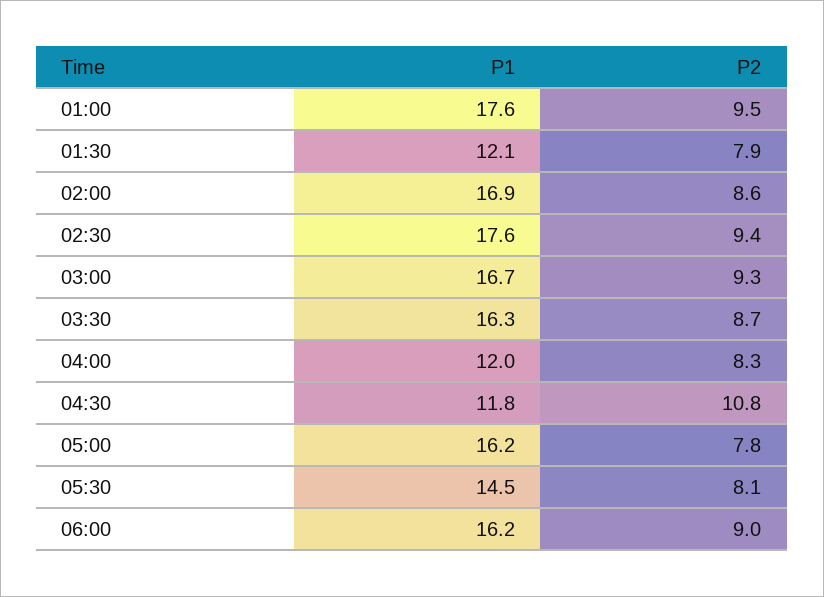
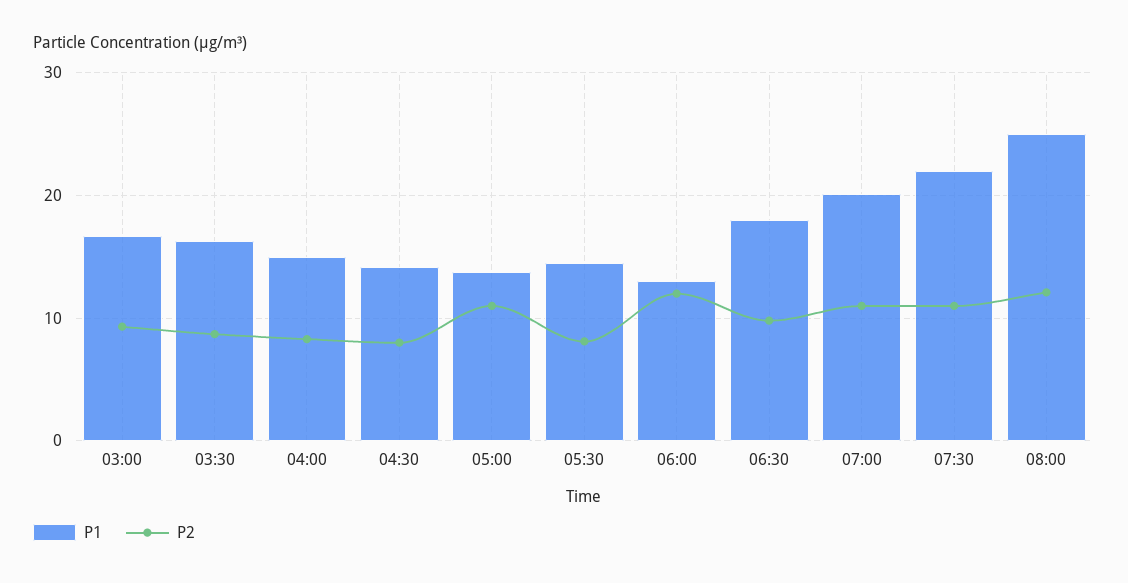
P1, 01:00: 17.6 -> none
P2, 01:00: 9.5 -> none
P1, 01:30: 12.1 -> none
P2, 01:30: 7.9 -> none
P1, 02:00: 16.9 -> none
P2, 02:00: 8.6 -> none
P1, 02:30: 17.6 -> none
P2, 02:30: 9.4 -> none
P1, 04:00: 12 -> 15
P1, 04:30: 11.8 -> 14
P2, 04:30: 10.8 -> 8
P1, 05:00: 16.2 -> 14
P2, 05:00: 7.8 -> 11
P1, 06:00: 16.2 -> 13
P2, 06:00: 9 -> 12
P1, 06:30: none -> 18
P2, 06:30: none -> 10
P1, 07:00: none -> 20
P2, 07:00: none -> 11
P1, 07:30: none -> 22
P2, 07:30: none -> 11
P1, 08:00: none -> 25
P2, 08:00: none -> 12

